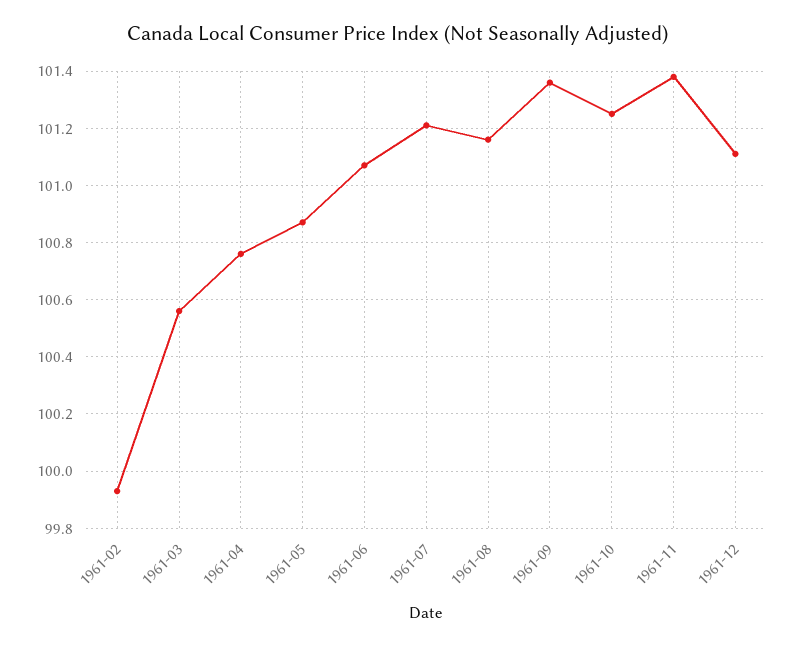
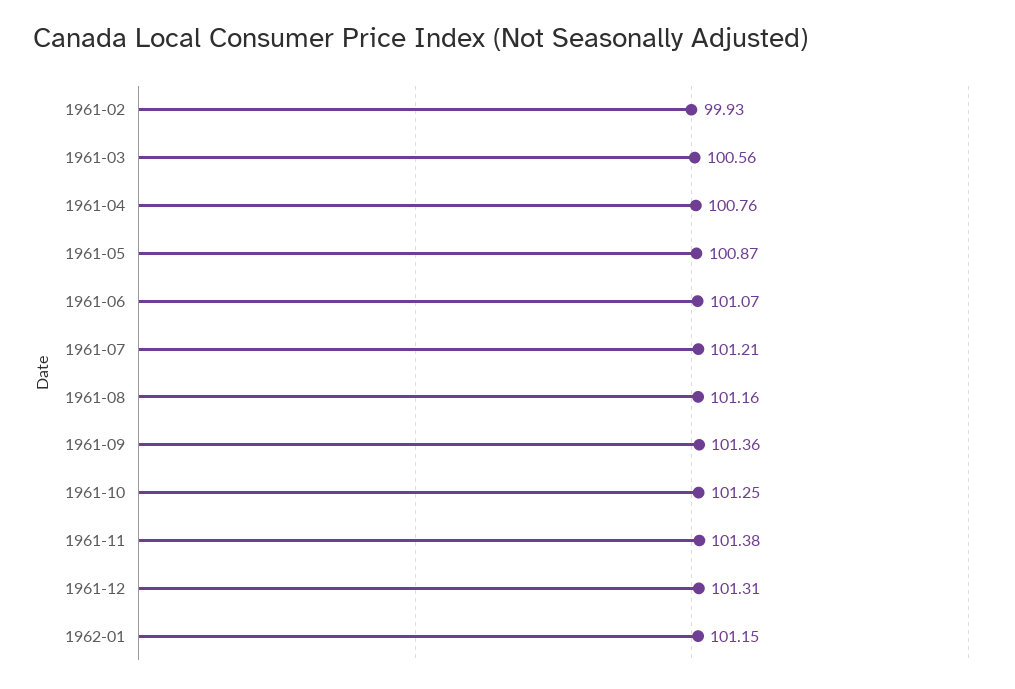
1961-12: 101.1 -> 101.31
1962-01: none -> 101.15

